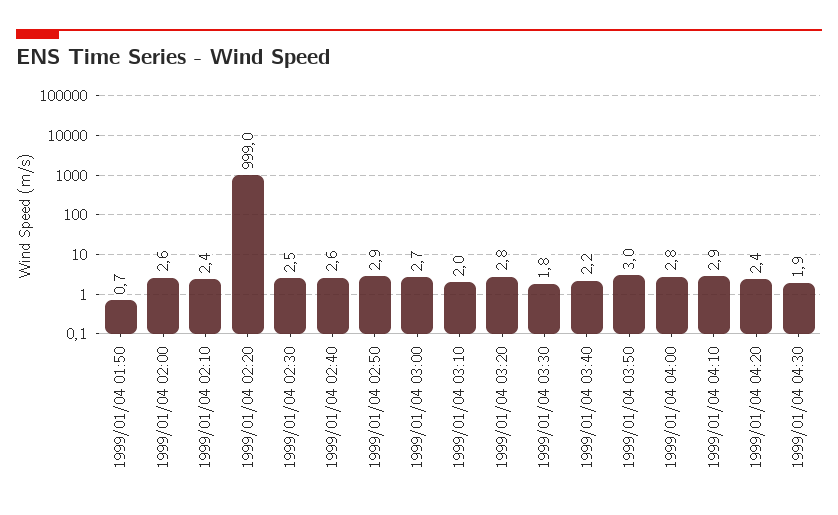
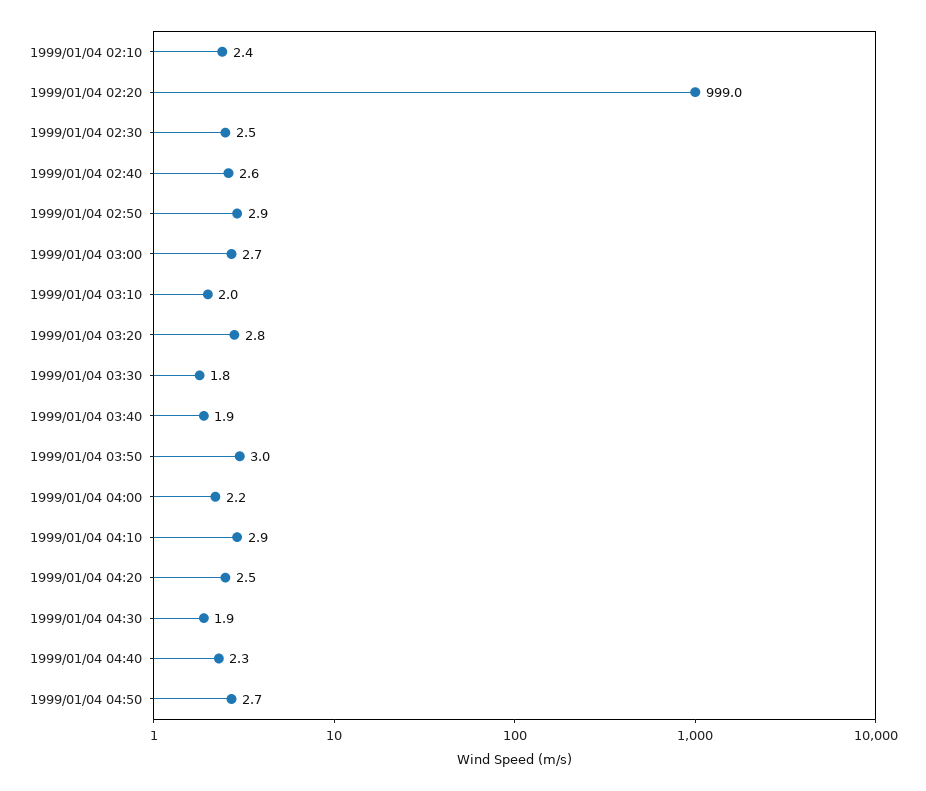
1999/01/04 01:50: 0.7 -> none
1999/01/04 02:00: 2.6 -> none
1999/01/04 03:40: 2.2 -> 1.9
1999/01/04 04:00: 2.8 -> 2.2
1999/01/04 04:20: 2.4 -> 2.5
1999/01/04 04:40: none -> 2.3
1999/01/04 04:50: none -> 2.7

